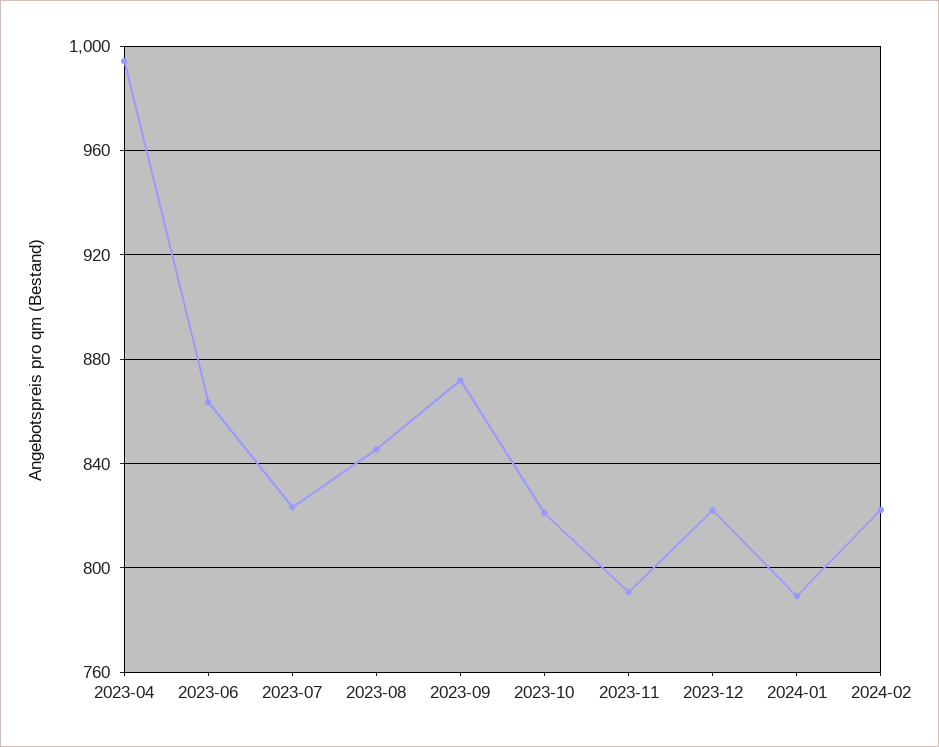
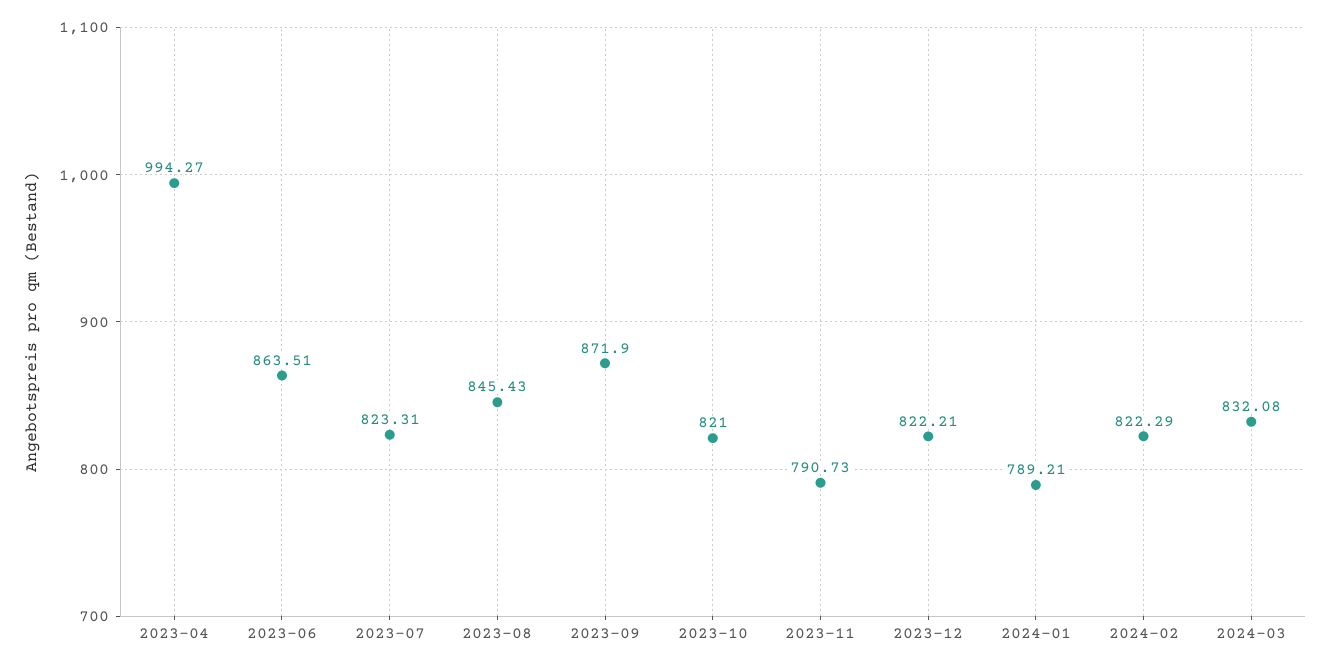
2024-03: none -> 832.08

